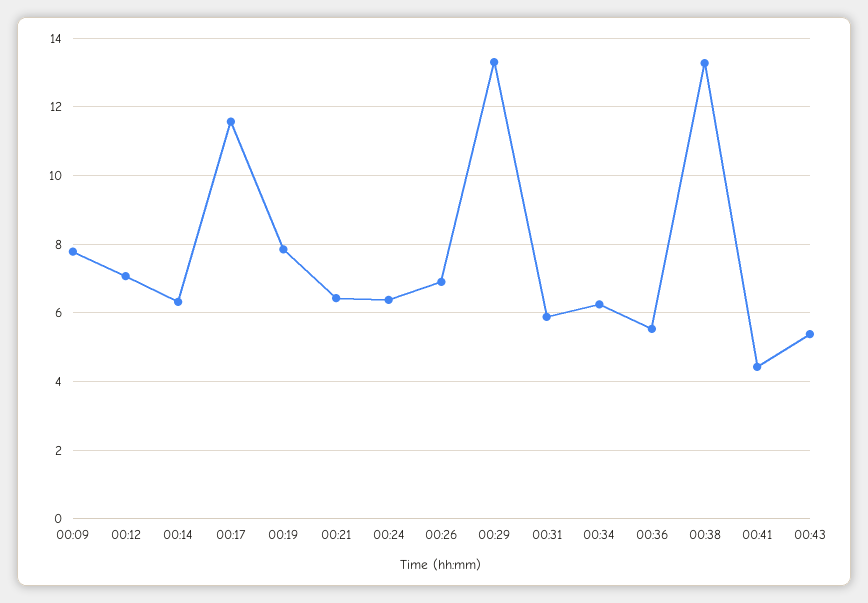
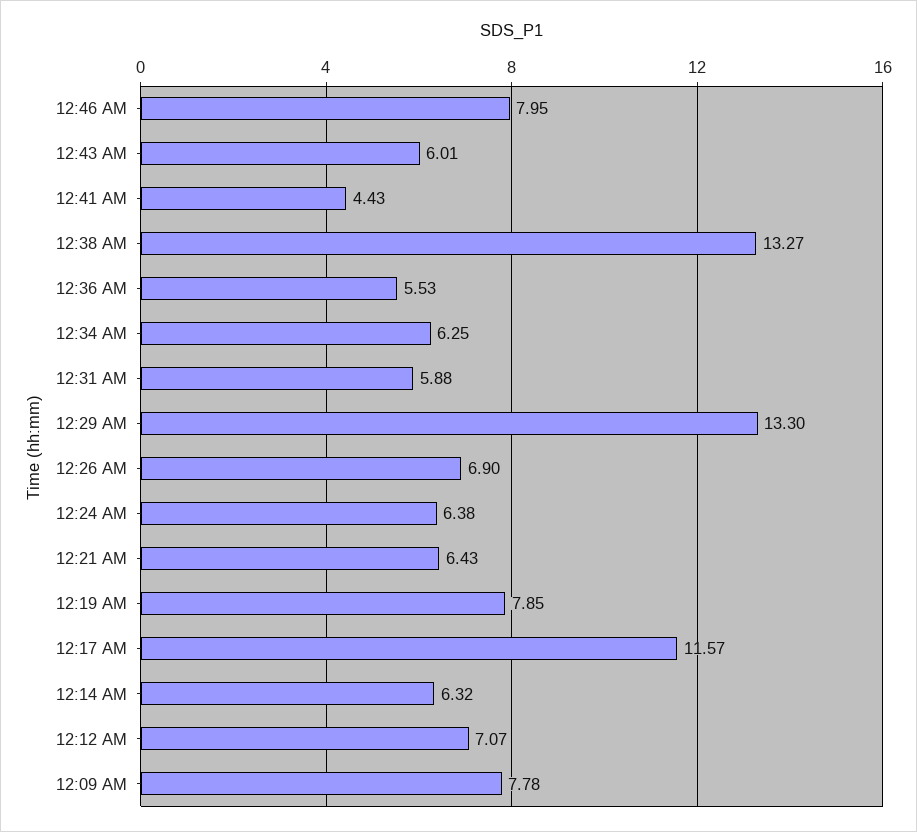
00:43: 5.4 -> 6.01
12:46 AM: none -> 7.95

